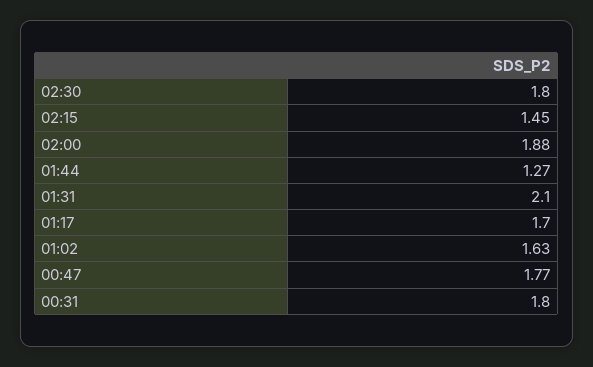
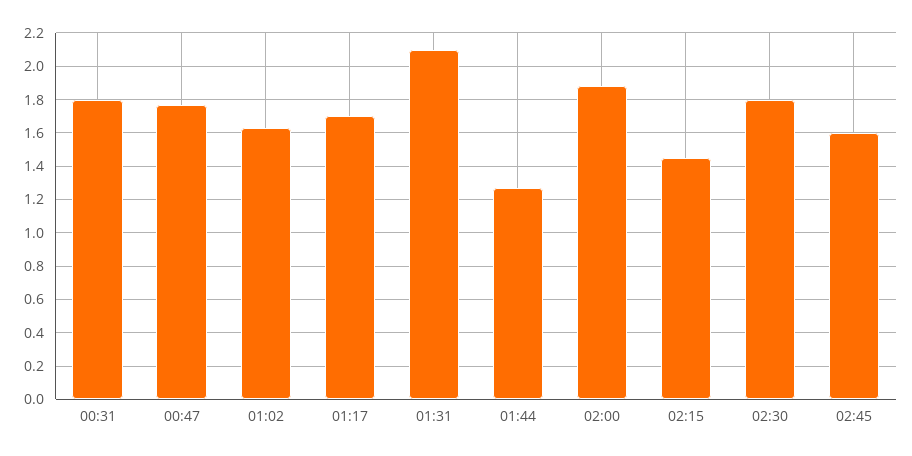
02:45: none -> 1.6

